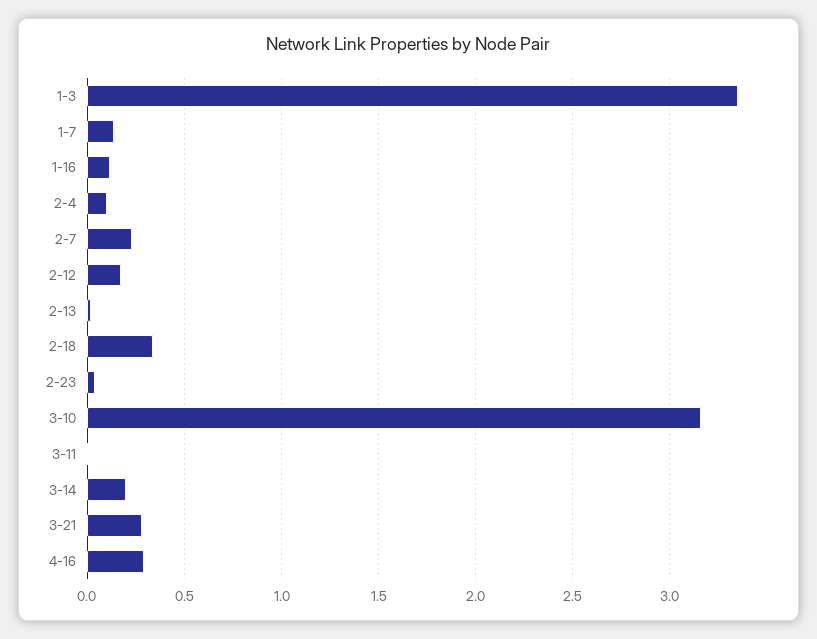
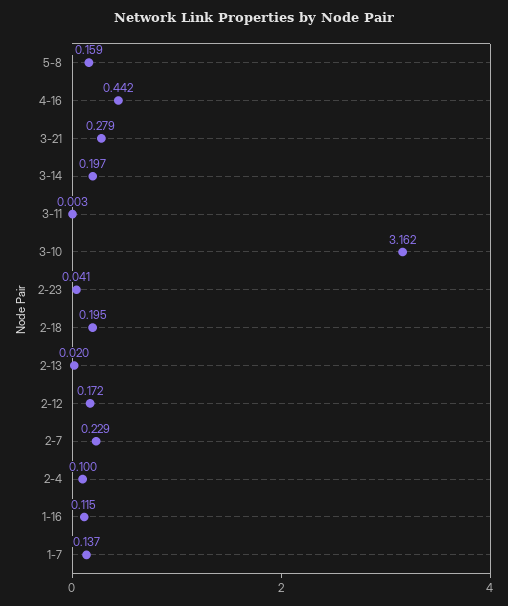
1-3: 3.35 -> none
2-18: 0.35 -> 0.195
4-16: 0.3 -> 0.442
5-8: none -> 0.159

